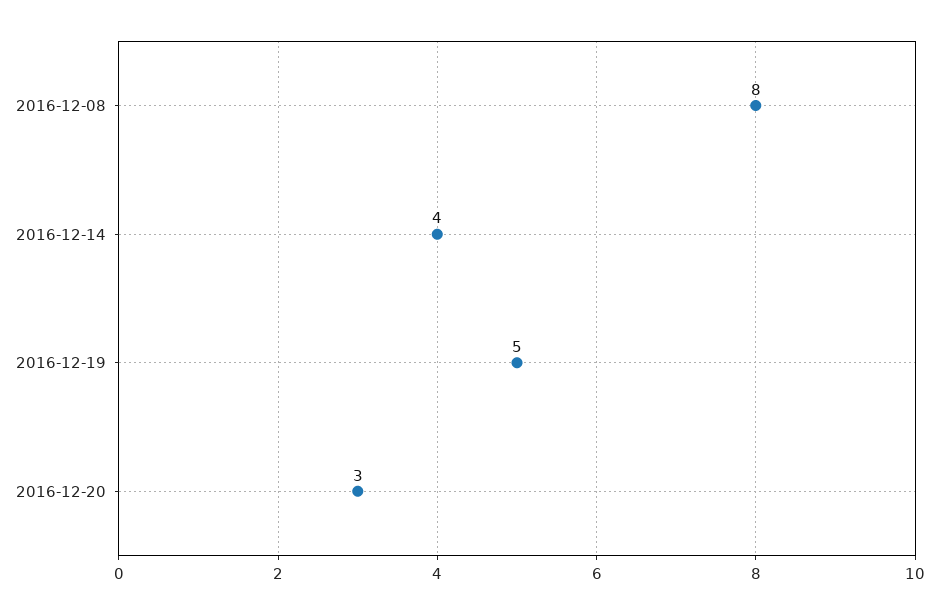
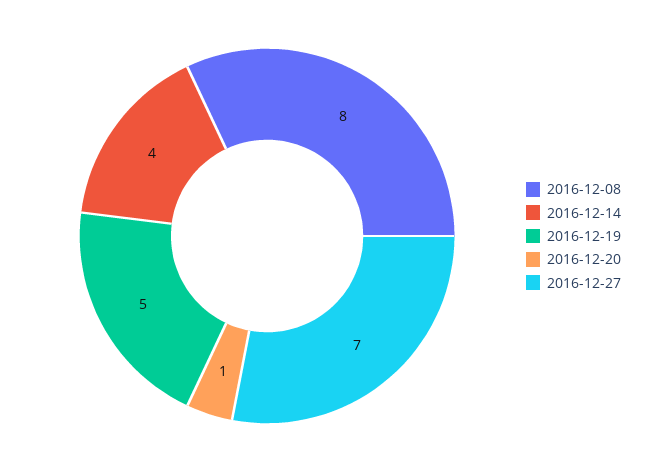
2016-12-20: 3 -> 1
2016-12-27: none -> 7

